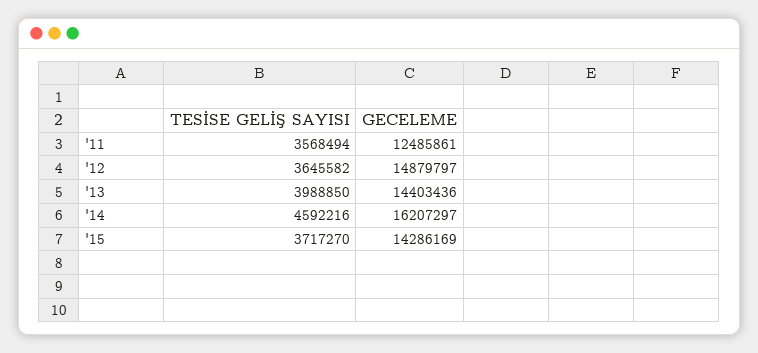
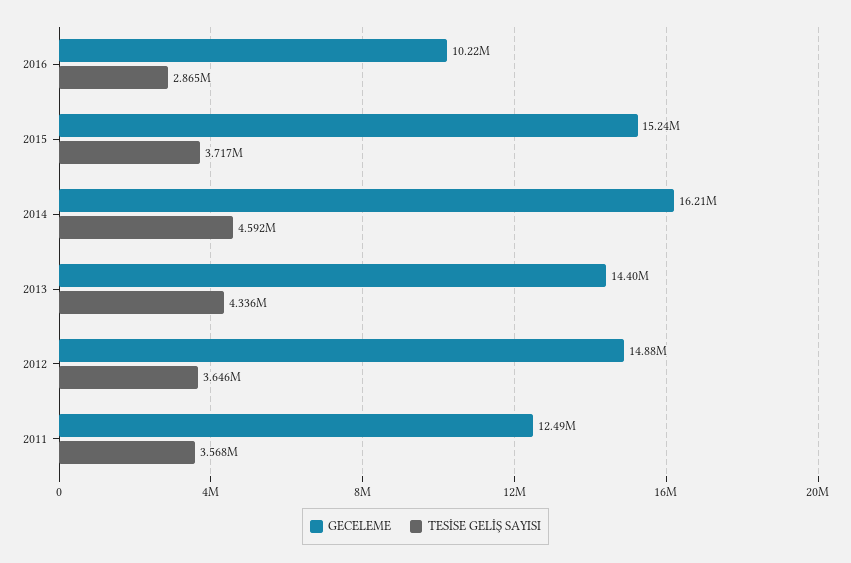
TESİSE GELİŞ SAYISI, '13: 3988850 -> 4336000
GECELEME, '15: 14286169 -> 15240000
GECELEME, 2016: none -> 10220000
TESİSE GELİŞ SAYISI, 2016: none -> 2865000

